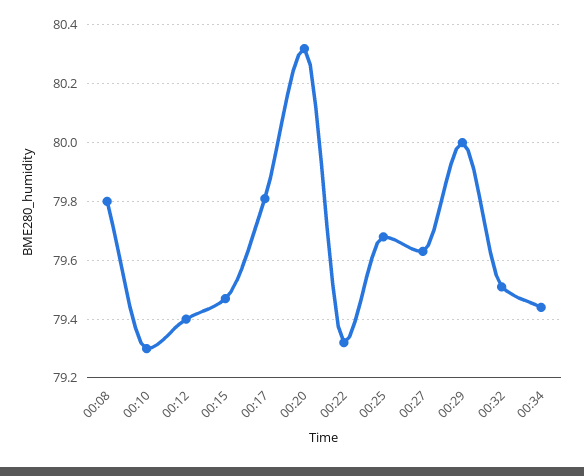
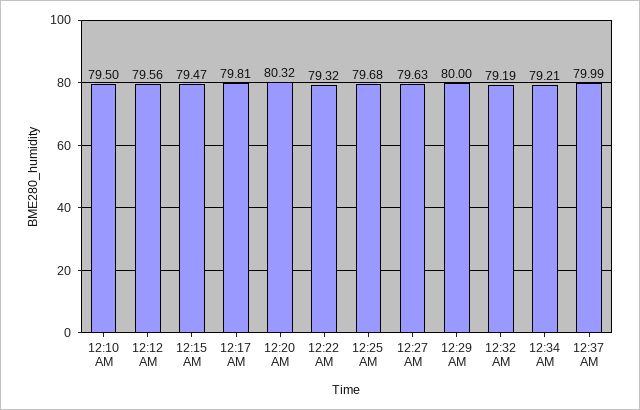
00:08: 79.8 -> none
00:10: 79.3 -> 79.5
00:12: 79.4 -> 79.56
00:32: 79.5 -> 79.19
00:34: 79.45 -> 79.21
12:37 AM: none -> 79.99

